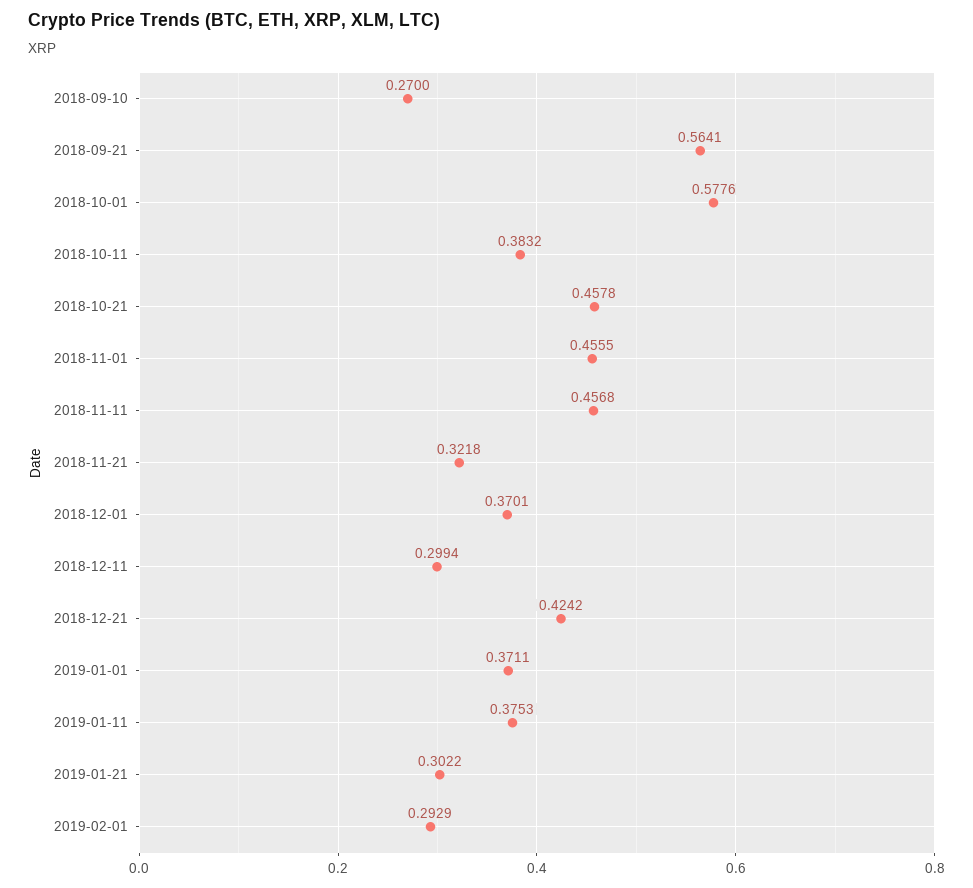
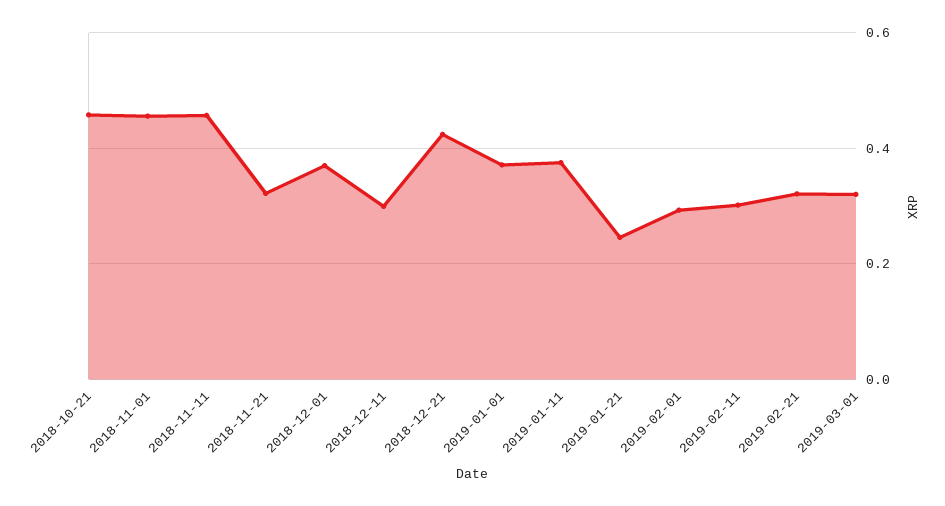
2018-09-10: 0.27 -> none
2018-09-21: 0.5641 -> none
2018-10-01: 0.5776 -> none
2018-10-11: 0.3832 -> none
2019-01-21: 0.3022 -> 0.24
2019-02-11: none -> 0.3
2019-02-21: none -> 0.32
2019-03-01: none -> 0.32

